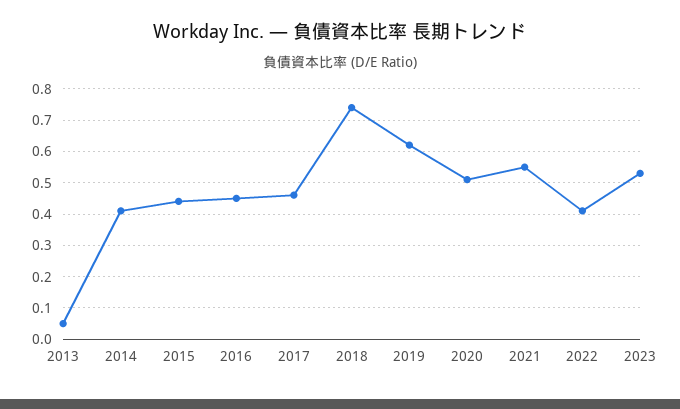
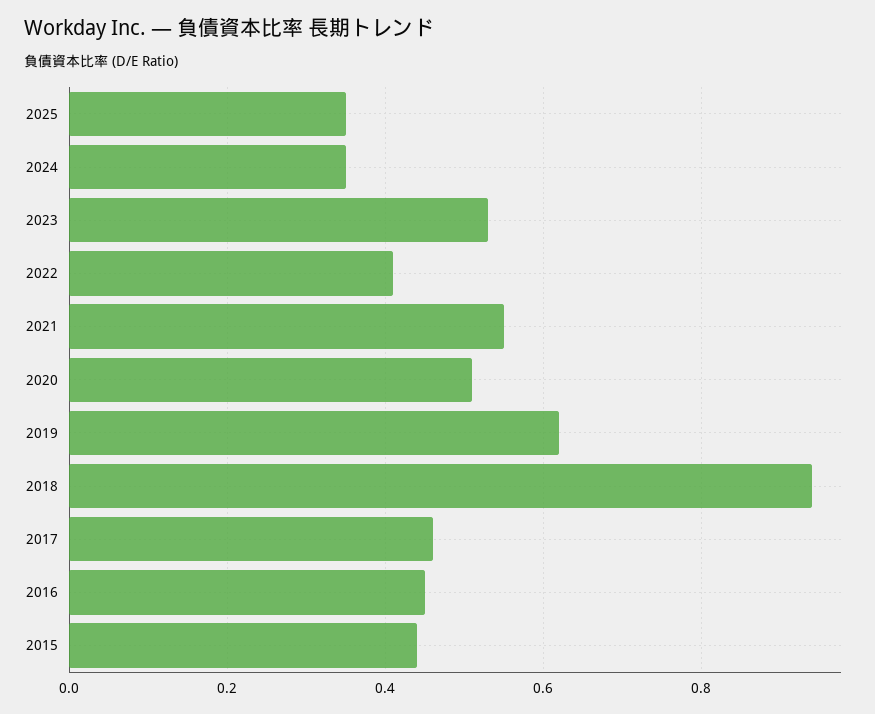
2013: 0.05 -> none
2014: 0.4 -> none
2018: 0.75 -> 0.95
2025: none -> 0.35
2024: none -> 0.35

